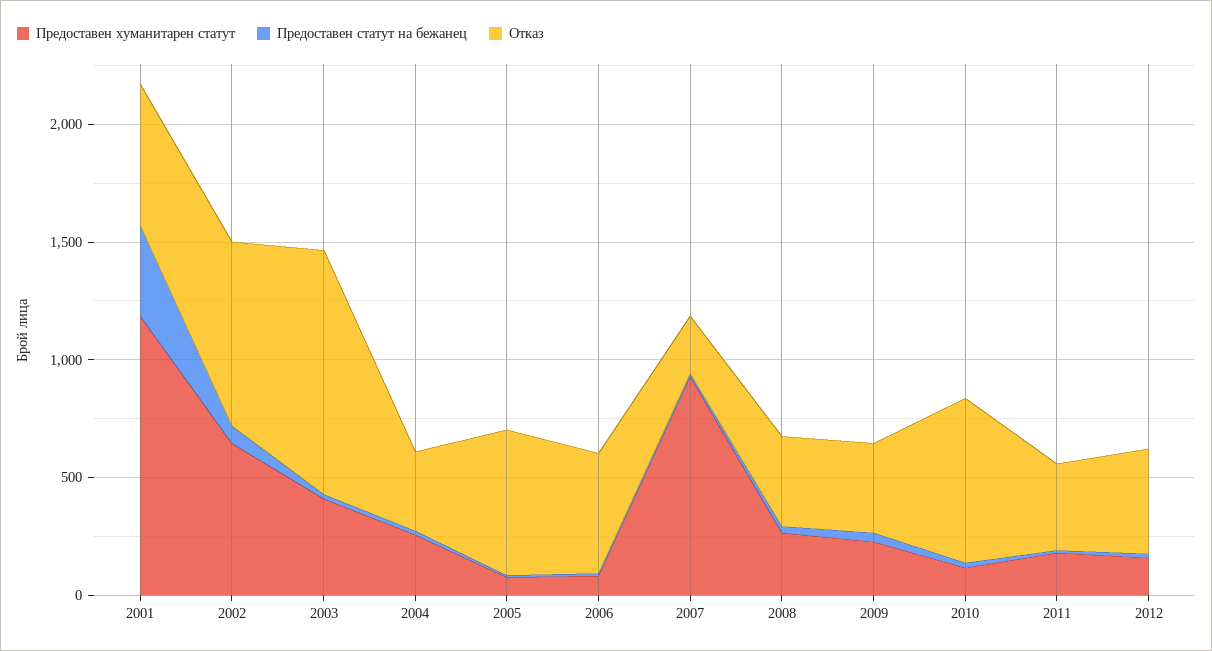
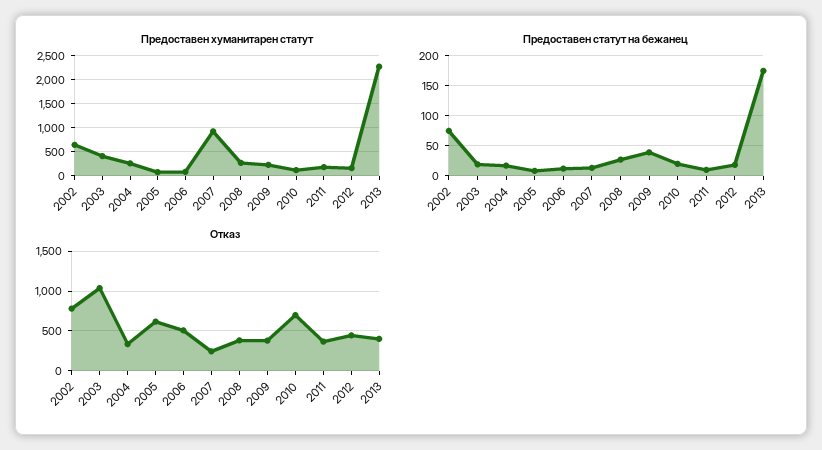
Предоставен хуманитарен статут, 2001: 1200 -> none
Предоставен статут на бежанец, 2001: 400 -> none
Отказ, 2001: 600 -> none
Предоставен хуманитарен статут, 2013: none -> 2250
Предоставен статут на бежанец, 2013: none -> 175
Отказ, 2013: none -> 400

